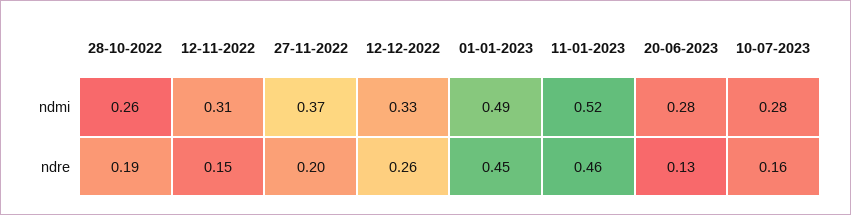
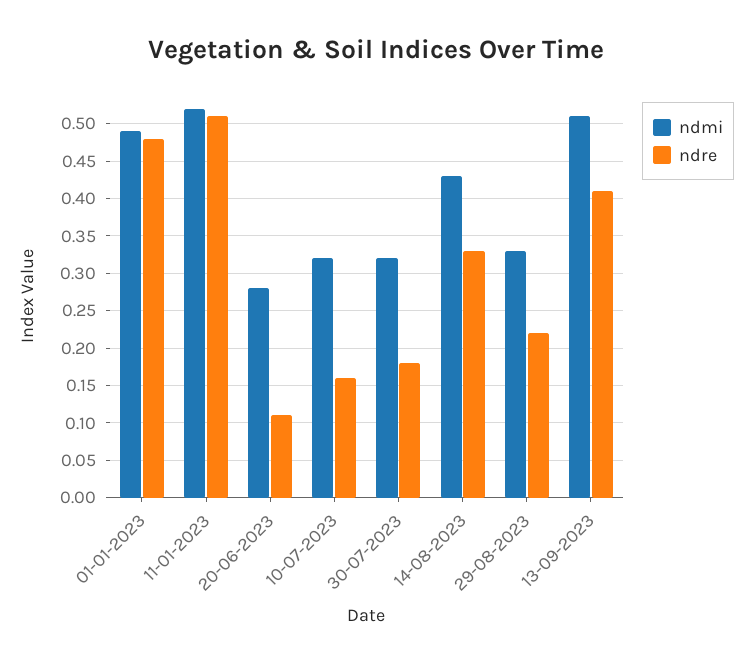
ndmi, 28-10-2022: 0.26 -> none
ndmi, 12-11-2022: 0.31 -> none
ndmi, 27-11-2022: 0.37 -> none
ndmi, 12-12-2022: 0.33 -> none
ndmi, 10-07-2023: 0.28 -> 0.32
ndre, 28-10-2022: 0.19 -> none
ndre, 12-11-2022: 0.15 -> none
ndre, 27-11-2022: 0.2 -> none
ndre, 12-12-2022: 0.26 -> none
ndre, 01-01-2023: 0.45 -> 0.48
ndre, 11-01-2023: 0.46 -> 0.51
ndre, 20-06-2023: 0.13 -> 0.11
ndmi, 30-07-2023: none -> 0.32
ndre, 30-07-2023: none -> 0.18
ndmi, 14-08-2023: none -> 0.43
ndre, 14-08-2023: none -> 0.33
ndmi, 29-08-2023: none -> 0.33
ndre, 29-08-2023: none -> 0.22
ndmi, 13-09-2023: none -> 0.51
ndre, 13-09-2023: none -> 0.41

